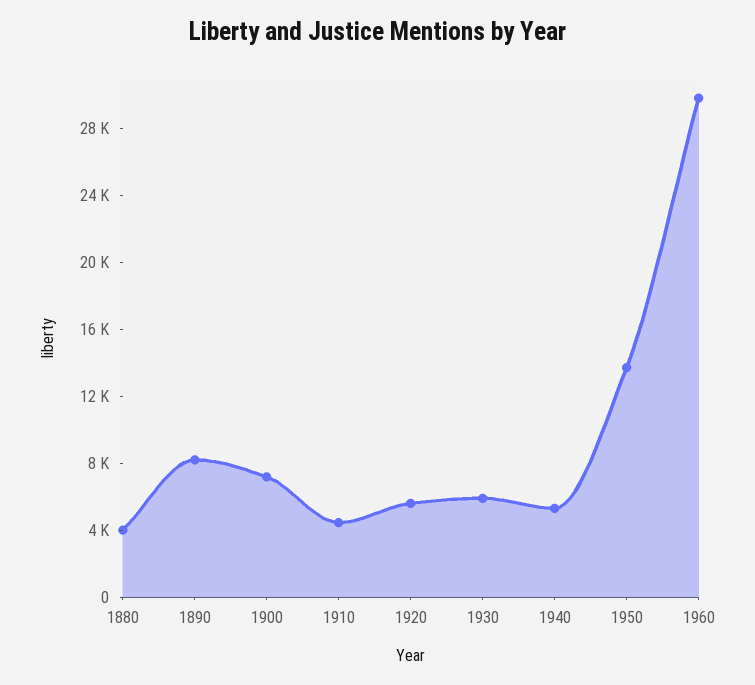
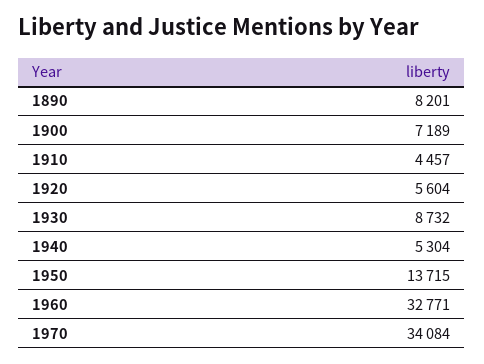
1880: 4000 -> none
1930: 6000 -> 8732
1960: 30000 -> 32771
1970: none -> 34084

